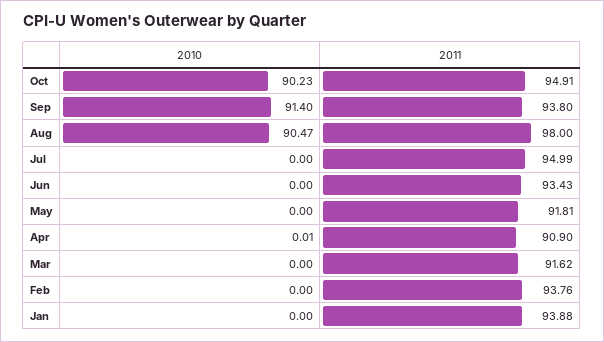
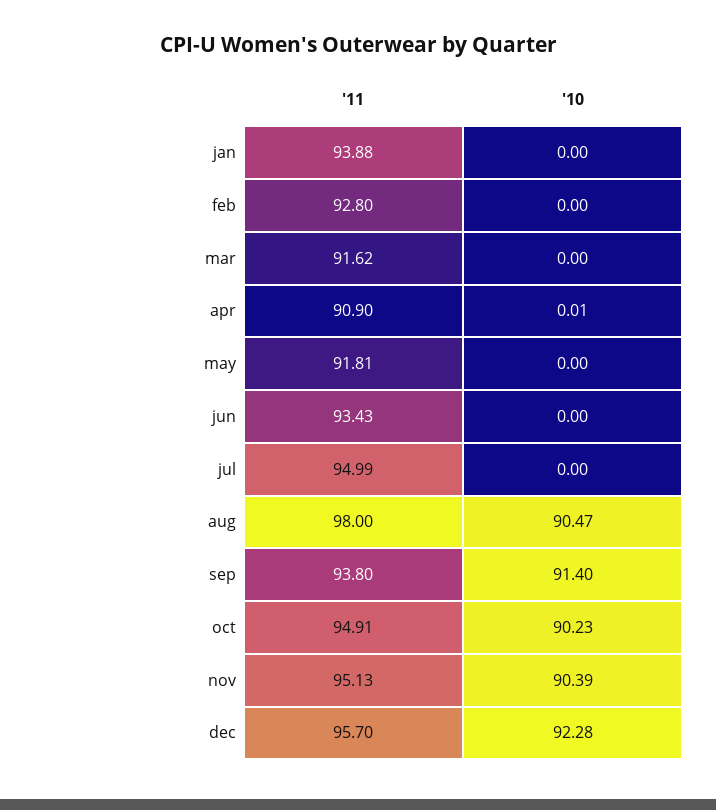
2011, Feb: 93.76 -> 92.8
2011, nov: none -> 95.13
2010, nov: none -> 90.39
2011, dec: none -> 95.7
2010, dec: none -> 92.28

